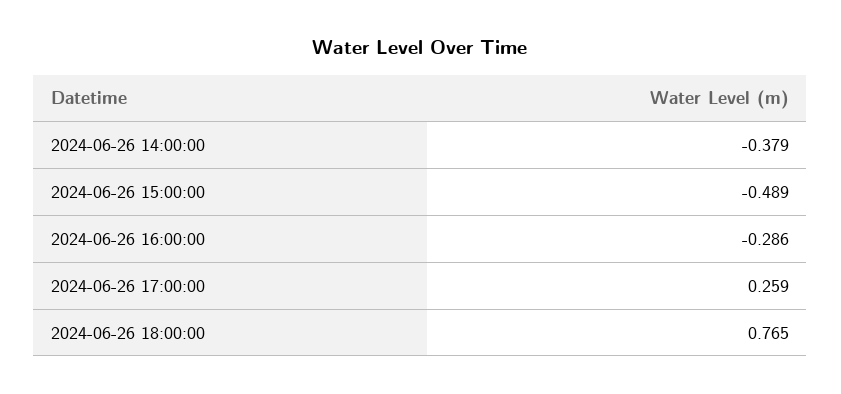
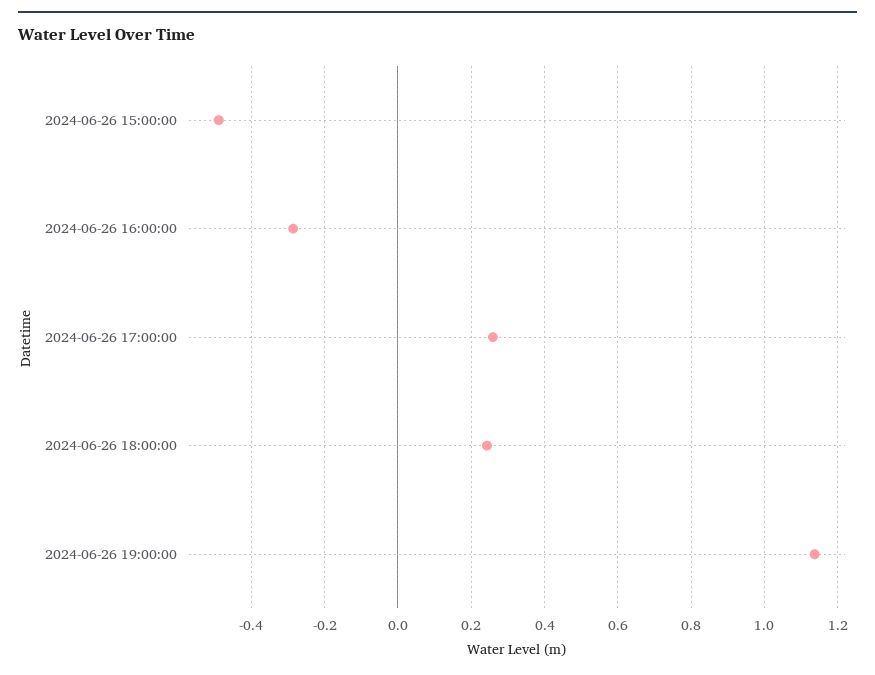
2024-06-26 14:00:00: -0.379 -> none
2024-06-26 18:00:00: 0.765 -> 0.24
2024-06-26 19:00:00: none -> 1.14

